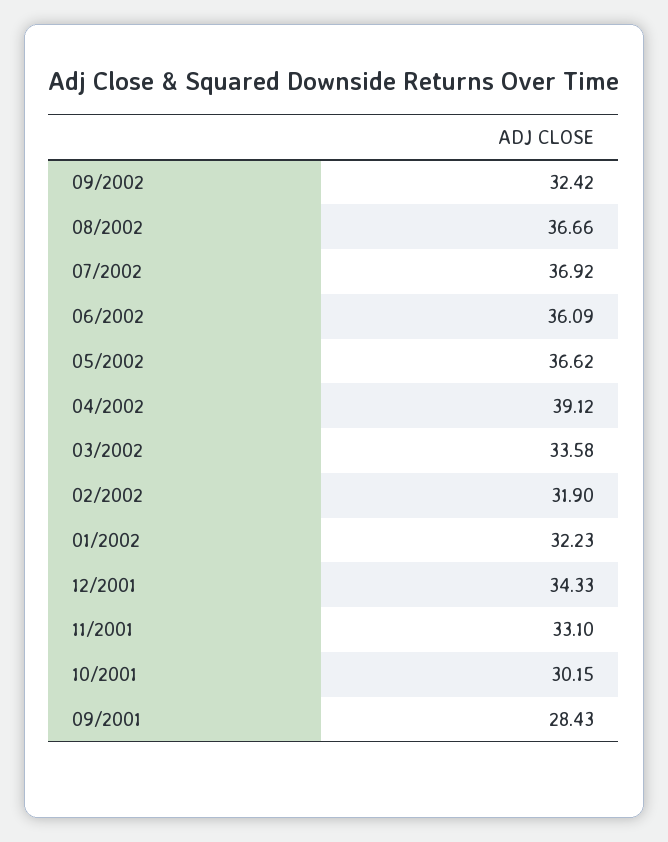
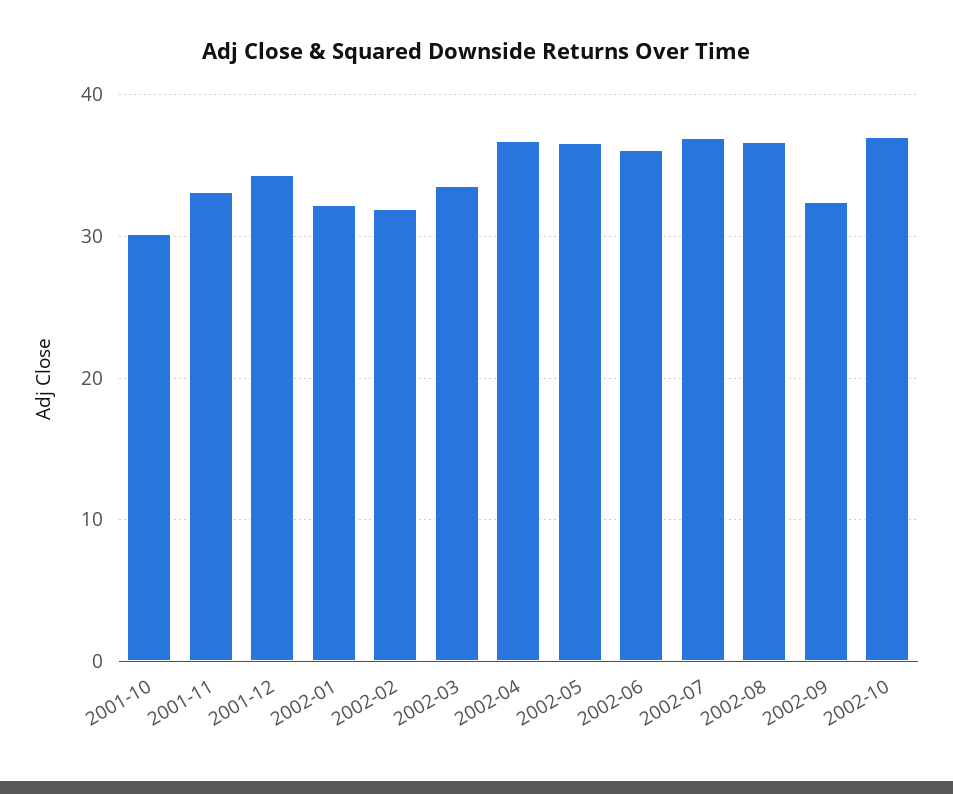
04/2002: 39.12 -> 37
09/2001: 28.43 -> none
2002-10: none -> 37

